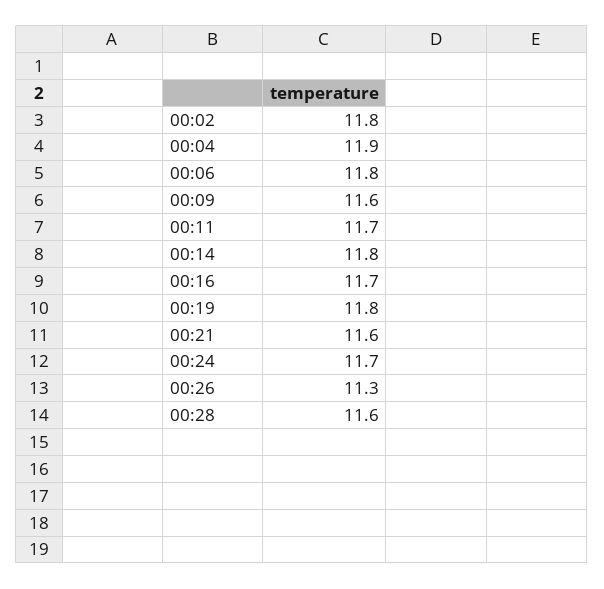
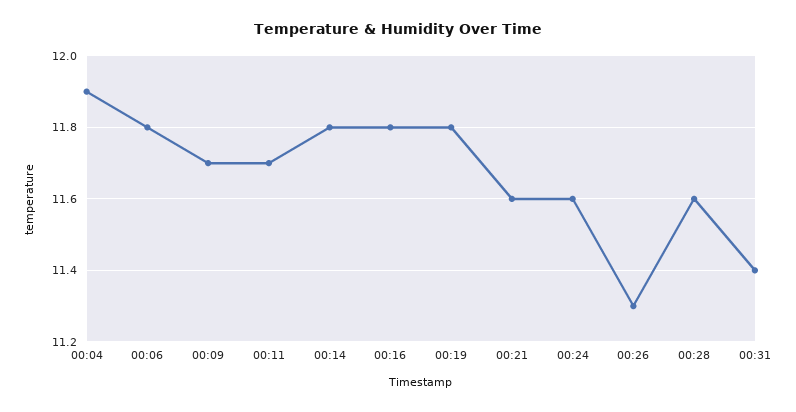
00:02: 11.8 -> none
00:09: 11.6 -> 11.7
00:16: 11.7 -> 11.8
00:24: 11.7 -> 11.6
00:31: none -> 11.4

